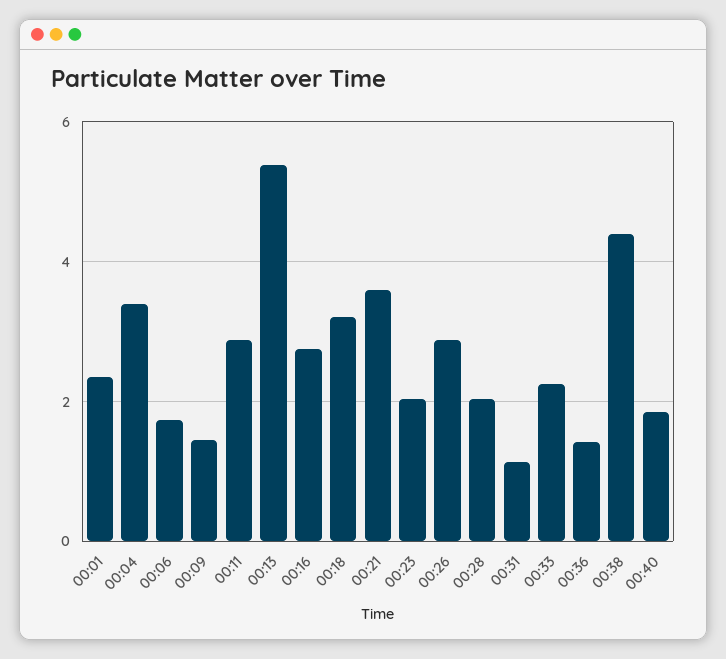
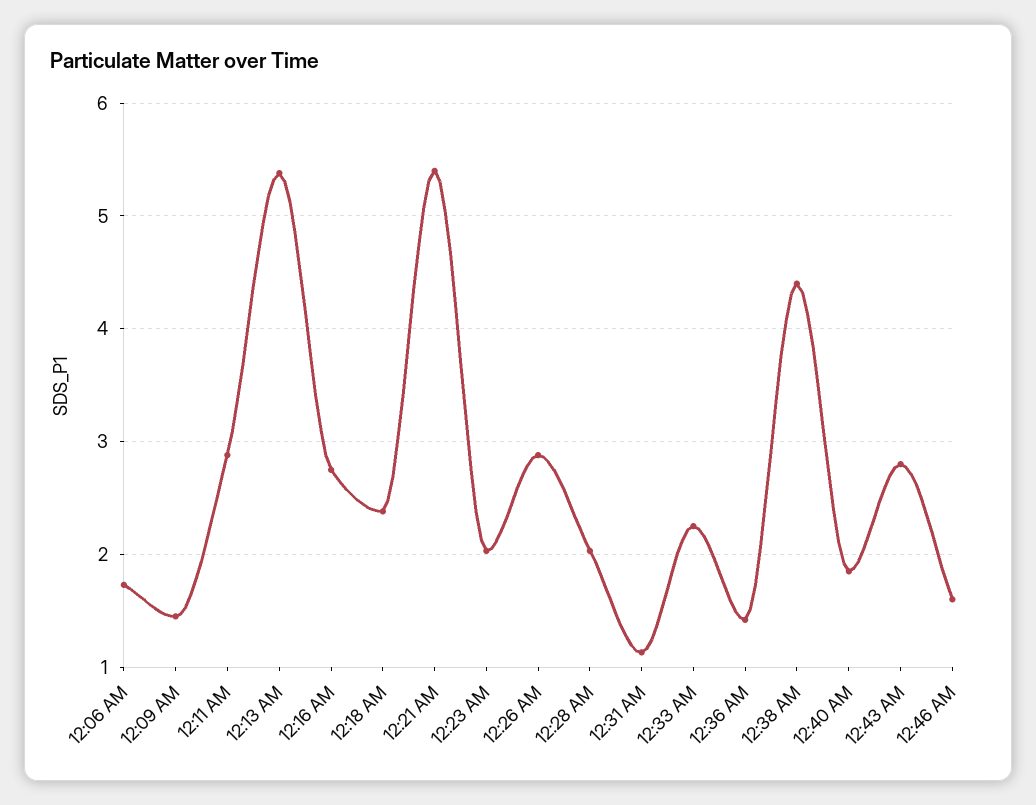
00:01: 2.4 -> none
00:04: 3.4 -> none
00:18: 3.2 -> 2.4
00:21: 3.6 -> 5.4
12:43 AM: none -> 2.8
12:46 AM: none -> 1.6

